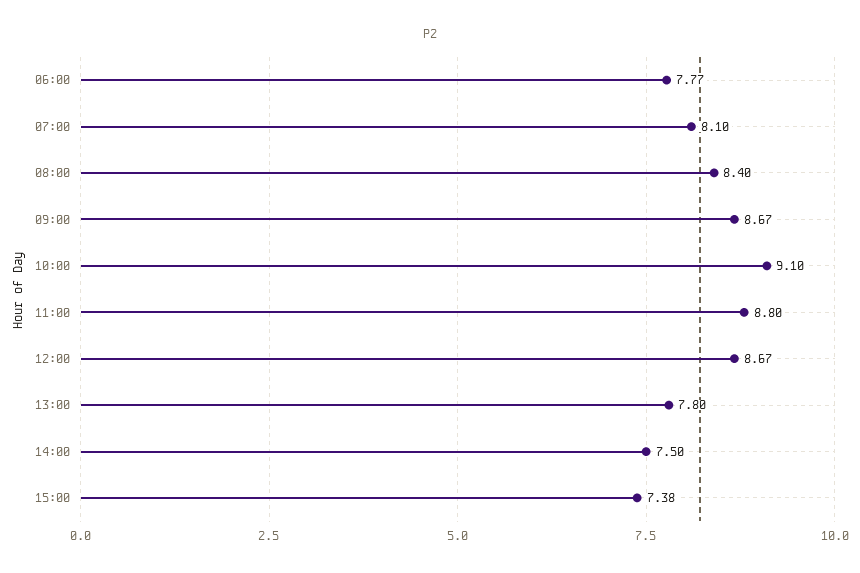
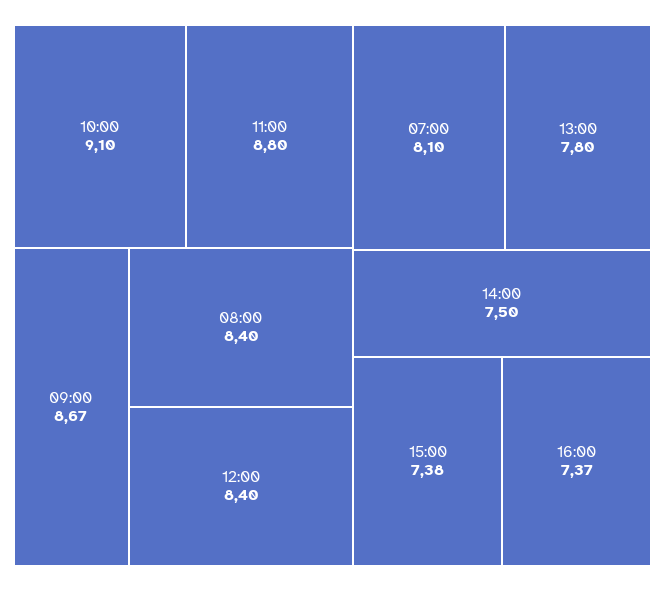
06:00: 7.77 -> none
12:00: 8.67 -> 8.4
16:00: none -> 7.37

